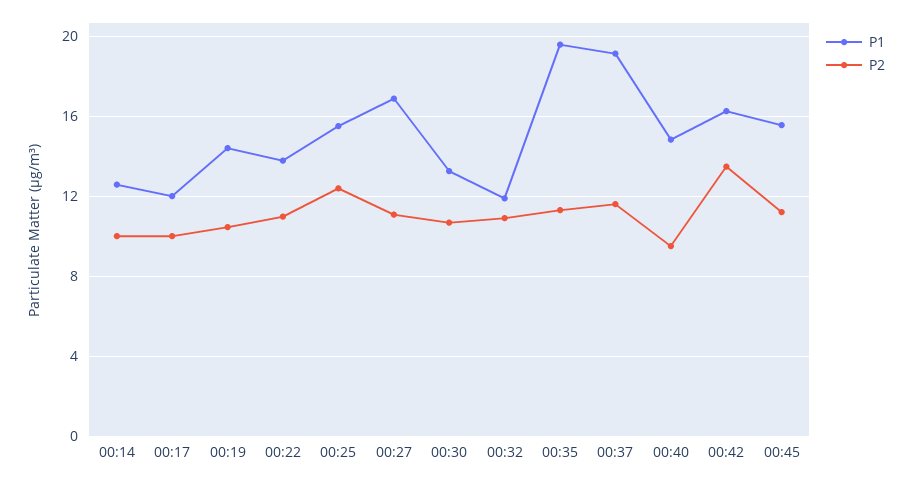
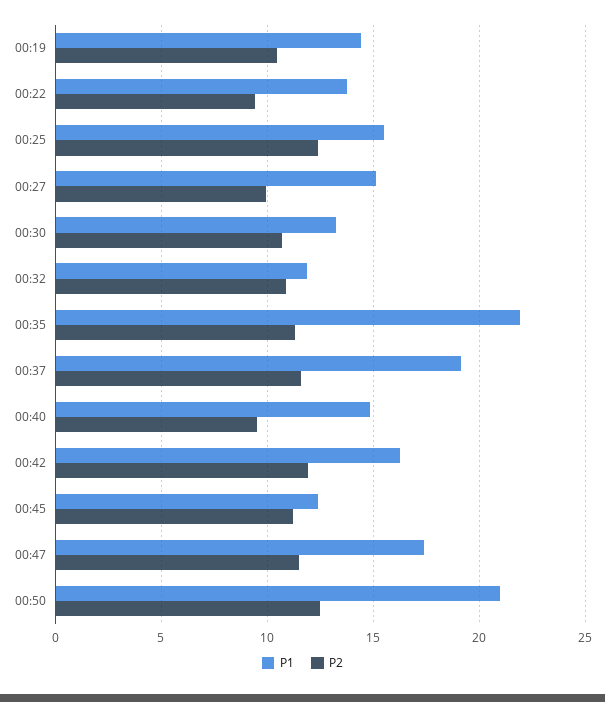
P1, 00:14: 12.5 -> none
P2, 00:14: 10 -> none
P1, 00:17: 12 -> none
P2, 00:17: 10 -> none
P2, 00:22: 11 -> 9.5
P1, 00:27: 17 -> 15
P2, 00:27: 11 -> 10
P1, 00:35: 19.5 -> 22
P2, 00:42: 13.5 -> 12
P1, 00:45: 15.5 -> 12.5
P1, 00:47: none -> 17.5
P2, 00:47: none -> 11.5
P1, 00:50: none -> 21
P2, 00:50: none -> 12.5

